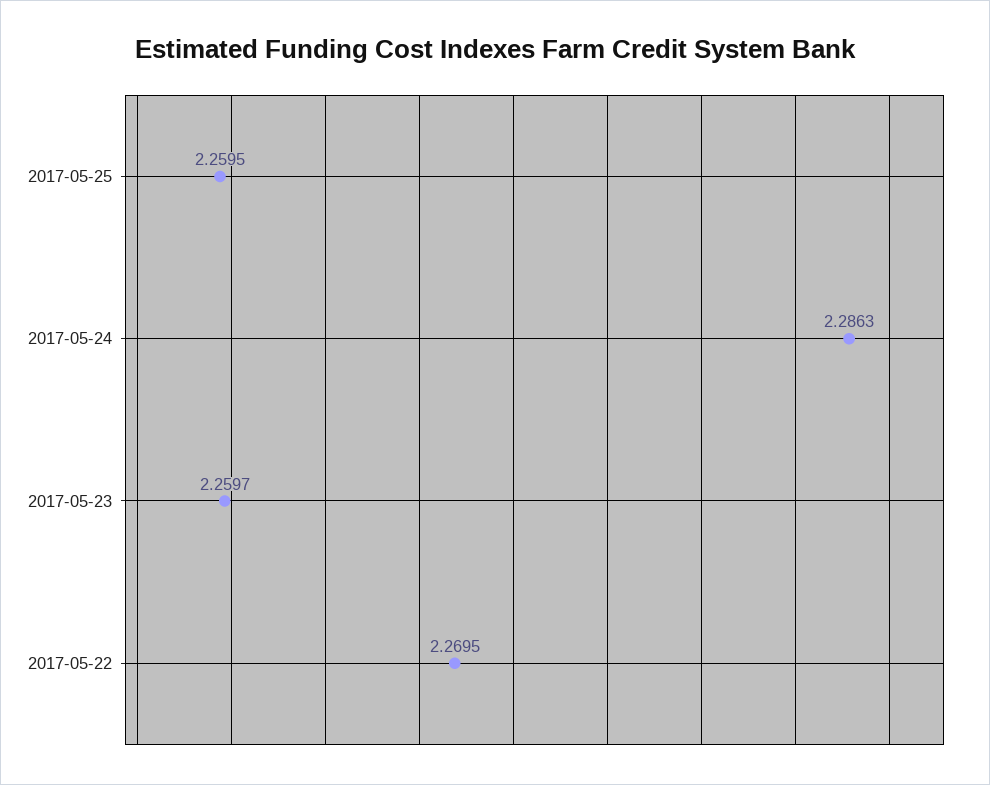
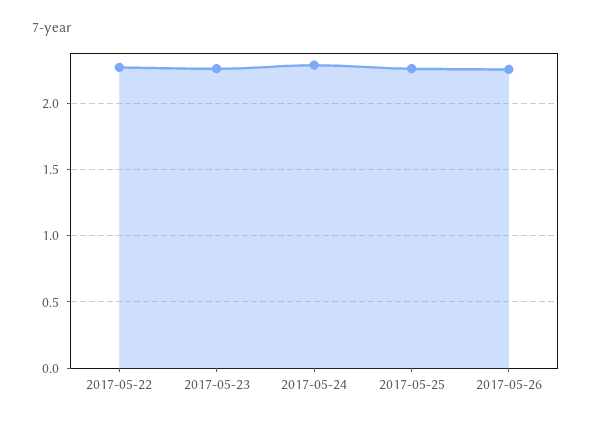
2017-05-26: none -> 2.25

